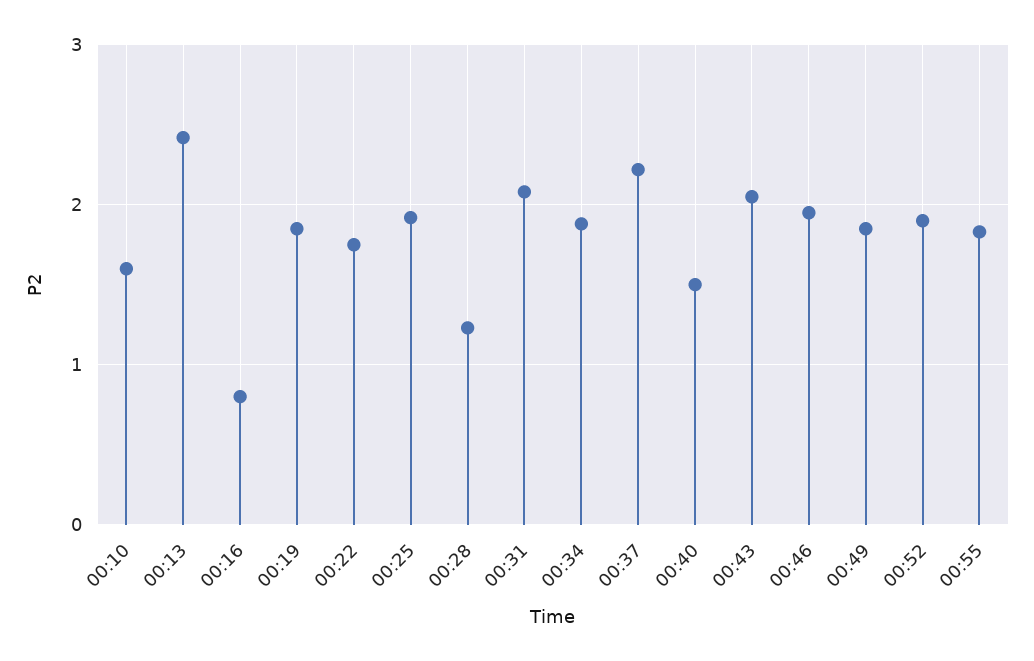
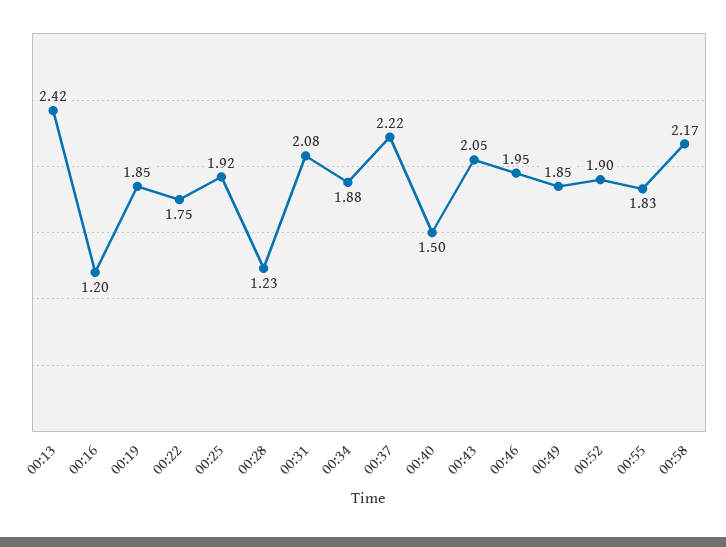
00:10: 1.6 -> none
00:16: 0.8 -> 1.2
00:58: none -> 2.17

